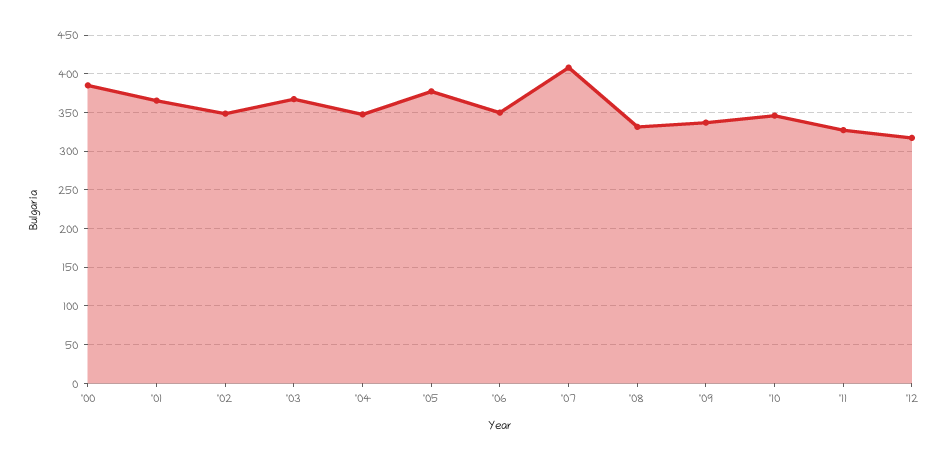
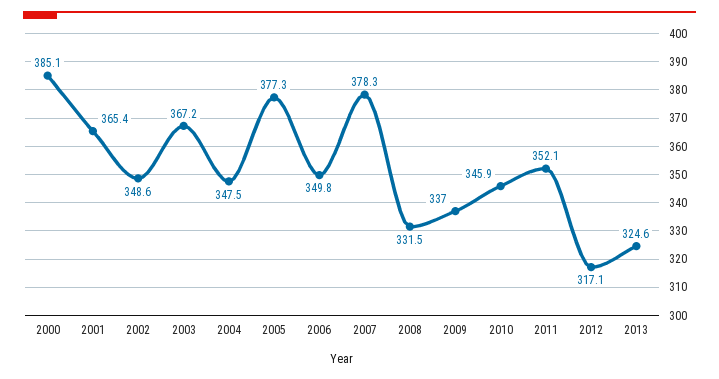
'07: 410 -> 378.3
'11: 330 -> 352.1
2013: none -> 324.6

